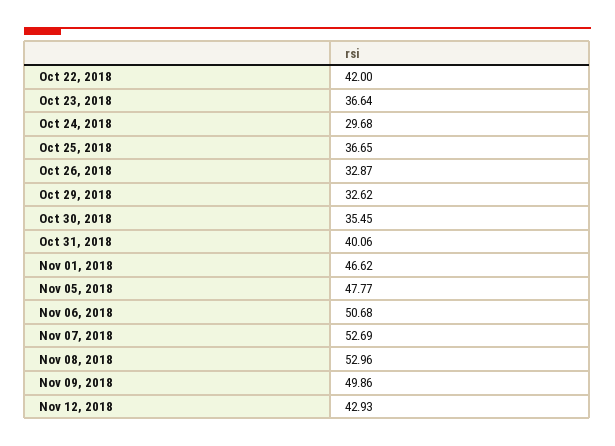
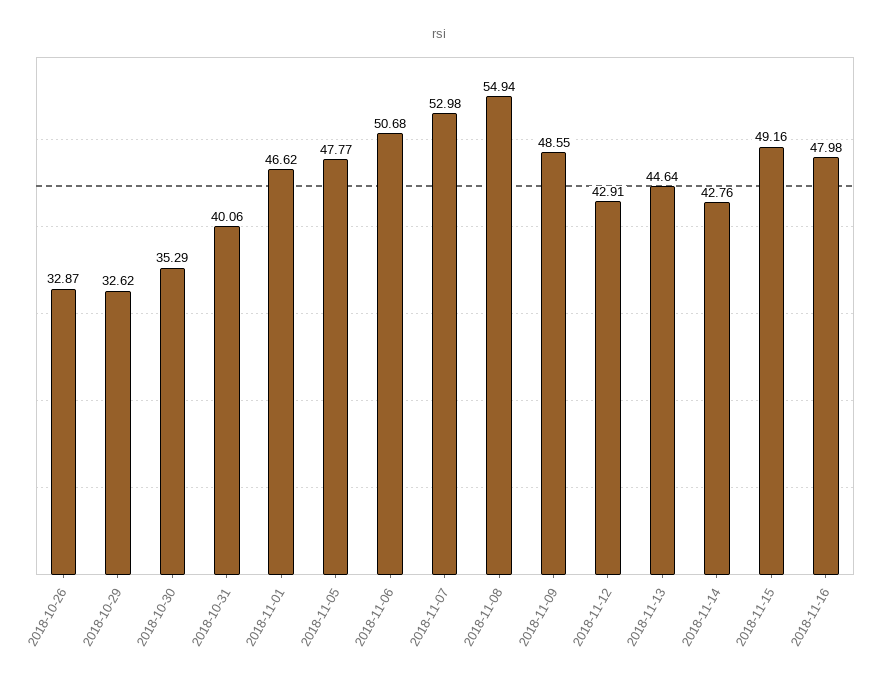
Oct 22, 2018: 42 -> none
Oct 23, 2018: 36.64 -> none
Oct 24, 2018: 29.68 -> none
Oct 25, 2018: 36.65 -> none
Oct 30, 2018: 35.45 -> 35.29
Nov 07, 2018: 52.69 -> 52.98
Nov 08, 2018: 52.96 -> 54.94
Nov 09, 2018: 49.86 -> 48.55
Nov 12, 2018: 42.93 -> 42.91
2018-11-13: none -> 44.64
2018-11-14: none -> 42.76
2018-11-15: none -> 49.16
2018-11-16: none -> 47.98

